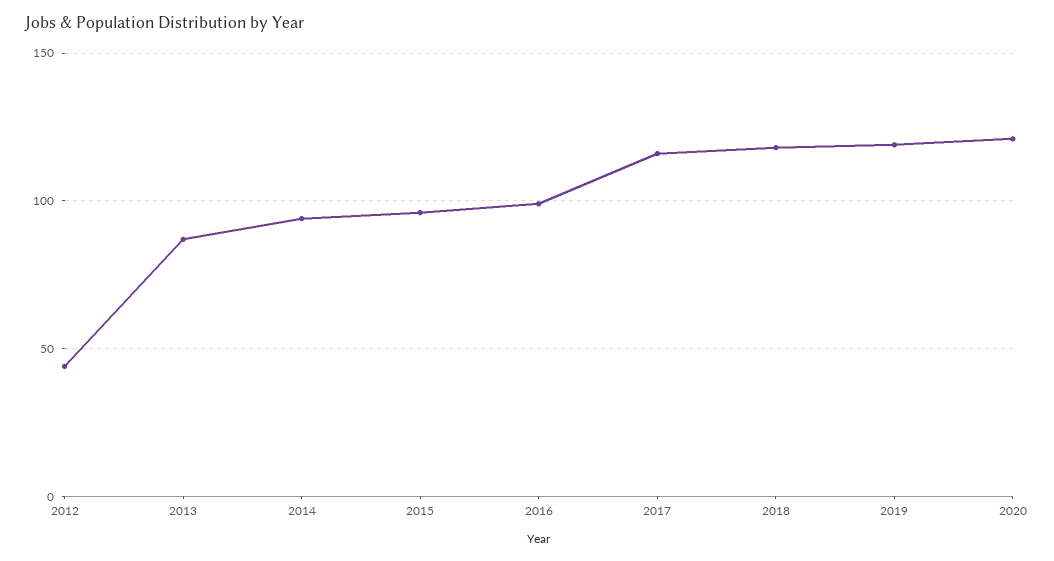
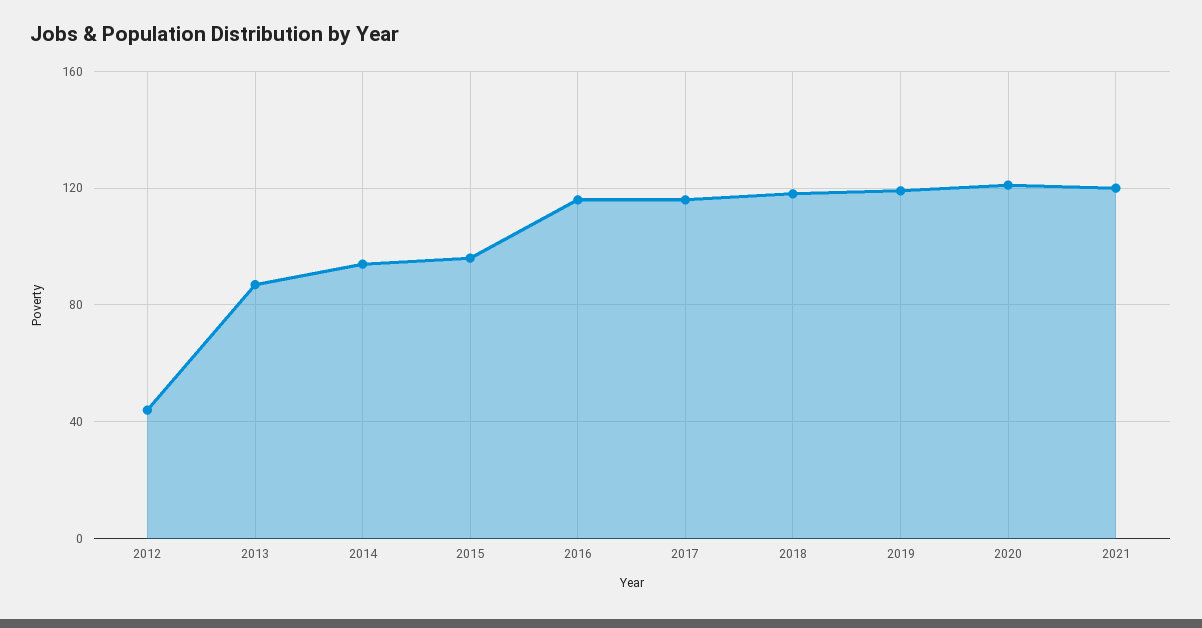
2016: 100 -> 115
2021: none -> 120

